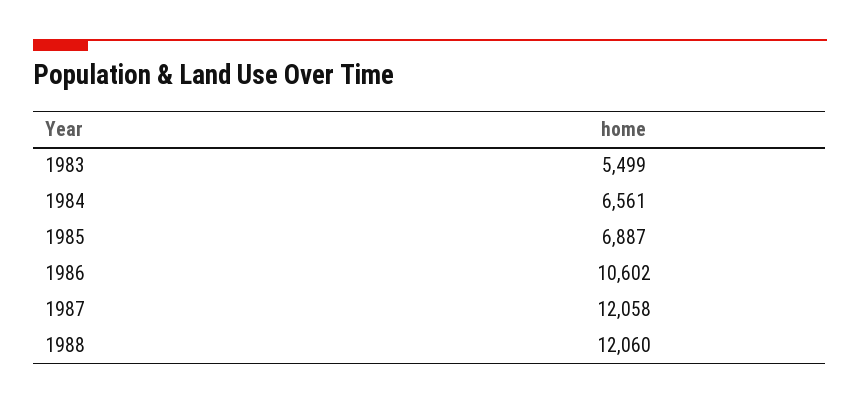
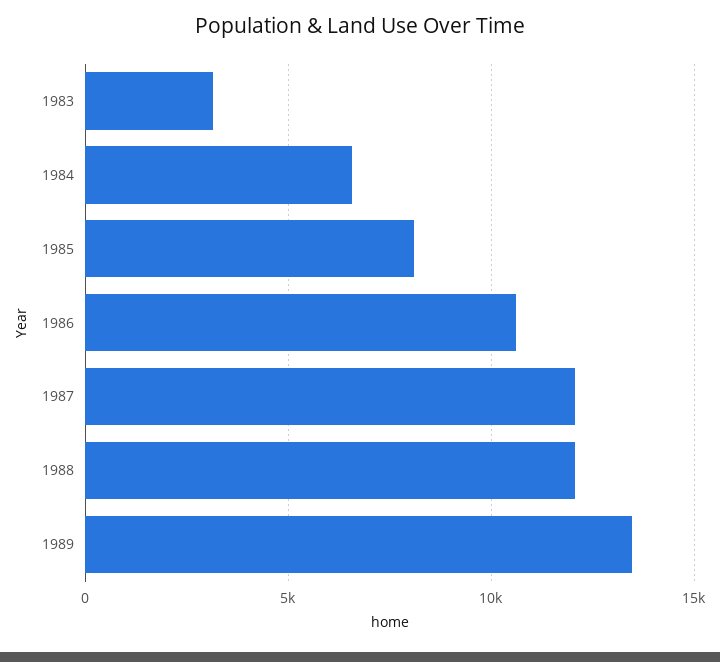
1983: 5499 -> 3000
1985: 6887 -> 8000
1989: none -> 13500

